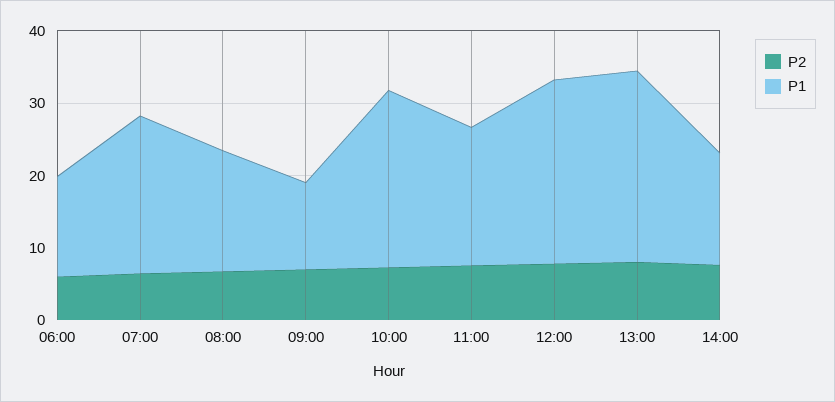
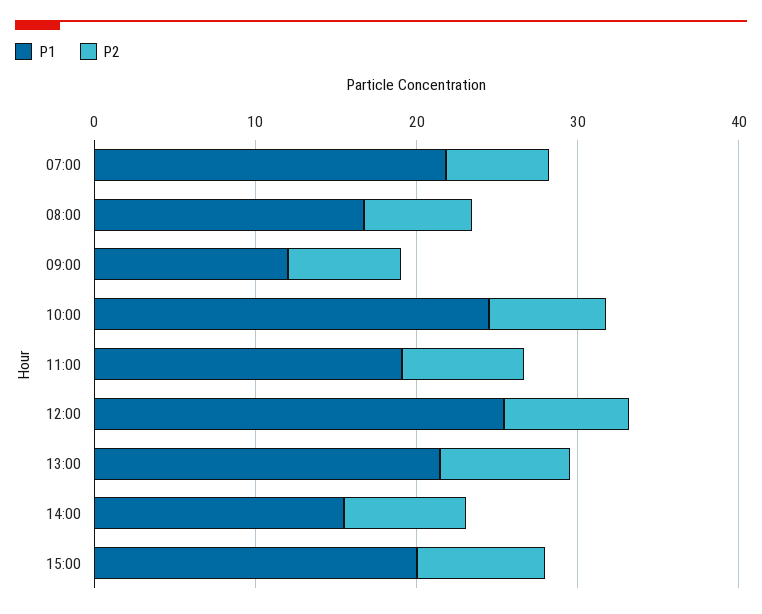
P2, 06:00: 6 -> none
P1, 06:00: 14 -> none
P1, 13:00: 26 -> 22
P1, 15:00: none -> 20
P2, 15:00: none -> 8

